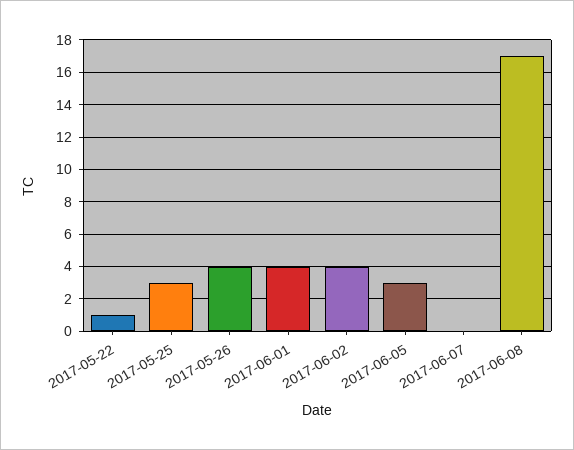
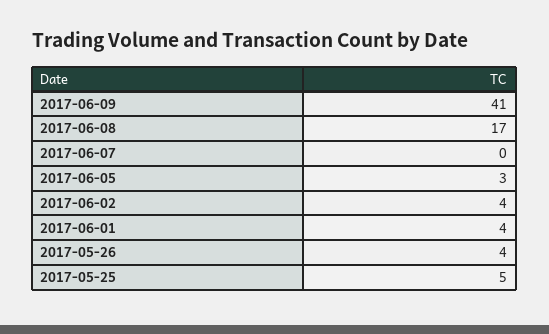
2017-05-22: 1 -> none
2017-05-25: 3 -> 5
2017-06-09: none -> 41

